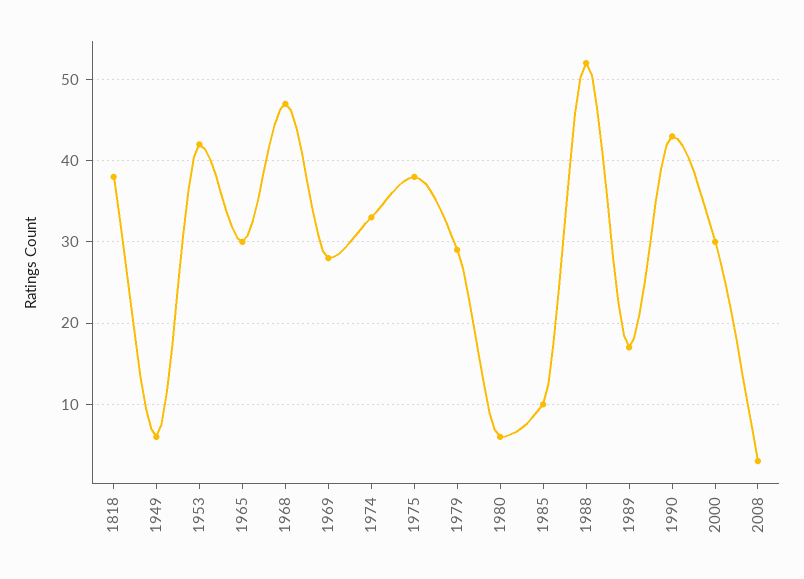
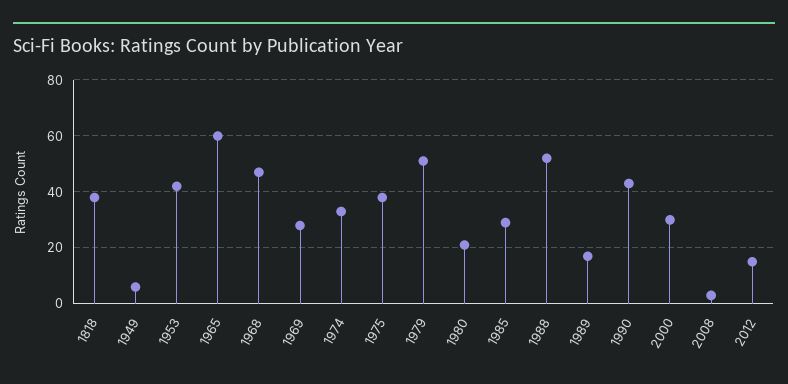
1965: 30 -> 60
1979: 29 -> 50
1980: 6 -> 20
1985: 10 -> 30
2012: none -> 15

